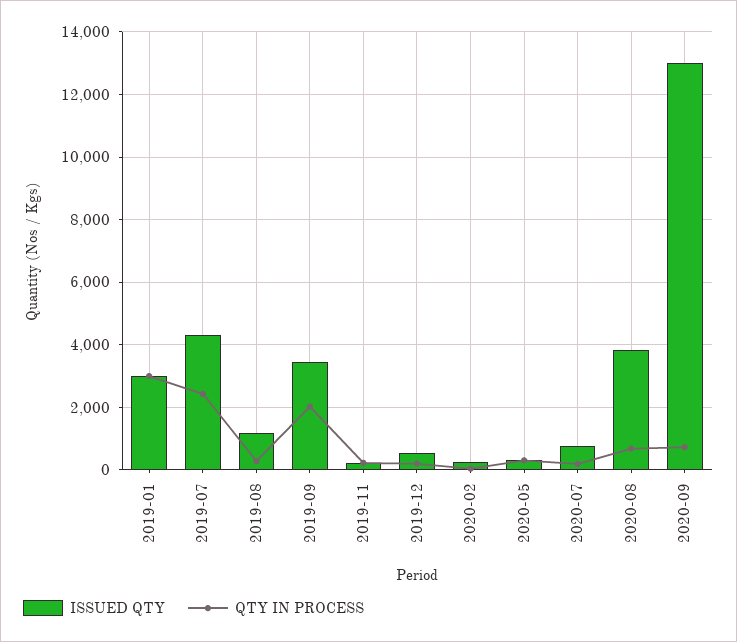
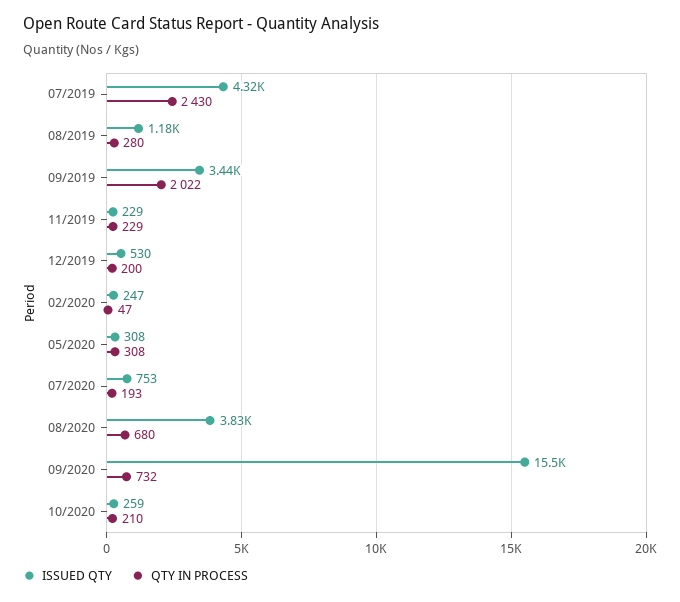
ISSUED QTY, 2019-01: 3000 -> none
QTY IN PROCESS, 2019-01: 3000 -> none
ISSUED QTY, 2020-09: 13000 -> 15500
ISSUED QTY, 10/2020: none -> 259
QTY IN PROCESS, 10/2020: none -> 210

